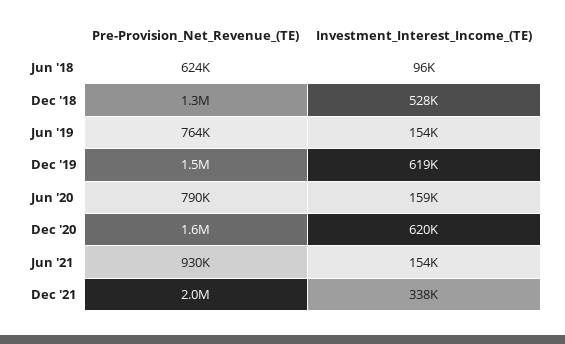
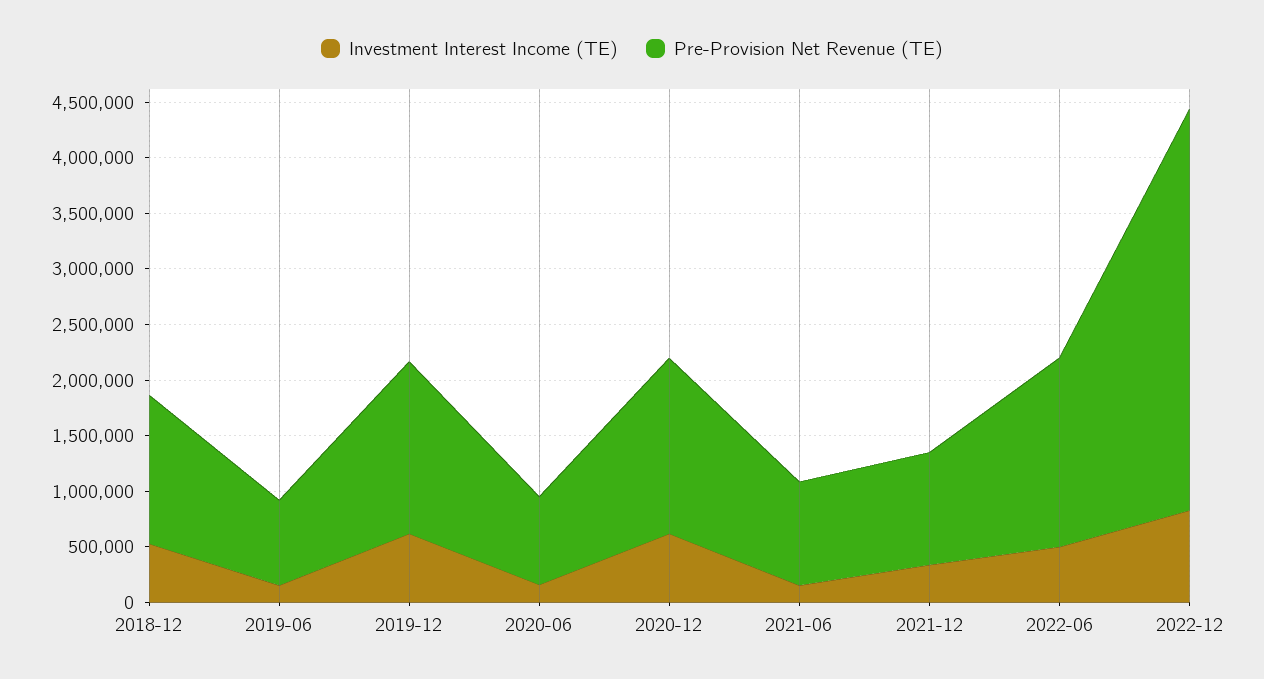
Pre-Provision_Net_Revenue_(TE), Jun '18: 624000 -> none
Investment_Interest_Income_(TE), Jun '18: 96000 -> none
Pre-Provision_Net_Revenue_(TE), Dec '21: 2000000 -> 1000000
Investment_Interest_Income_(TE), 2022-06: none -> 500000
Pre-Provision_Net_Revenue_(TE), 2022-06: none -> 1700000
Investment_Interest_Income_(TE), 2022-12: none -> 800000
Pre-Provision_Net_Revenue_(TE), 2022-12: none -> 3600000

